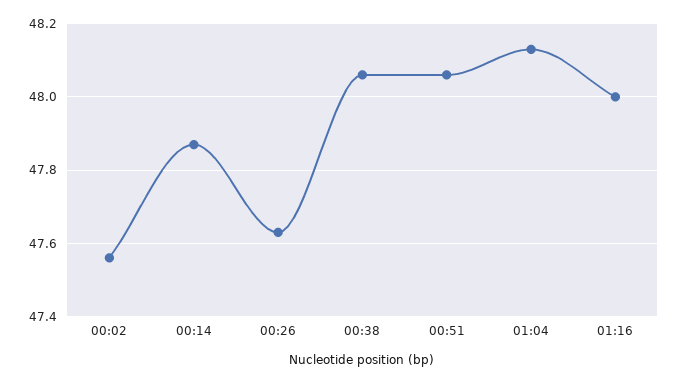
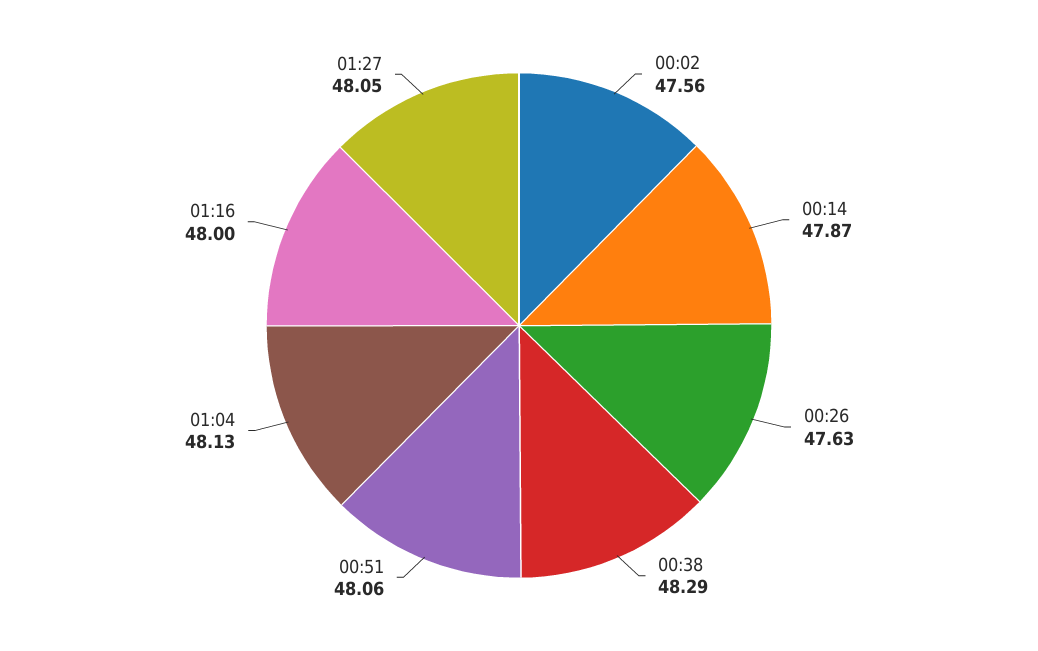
00:38: 48.05 -> 48.29
01:27: none -> 48.05

